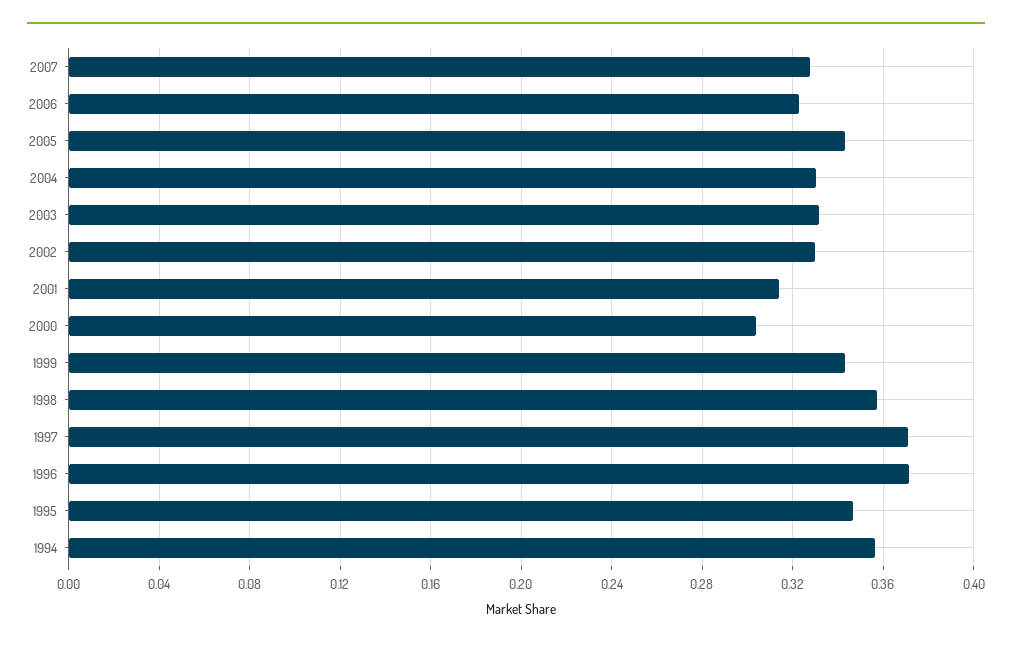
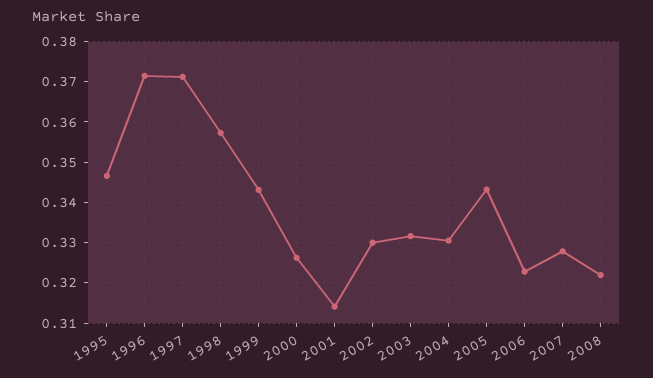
2000: 0.305 -> 0.326
1994: 0.355 -> none
2008: none -> 0.322

